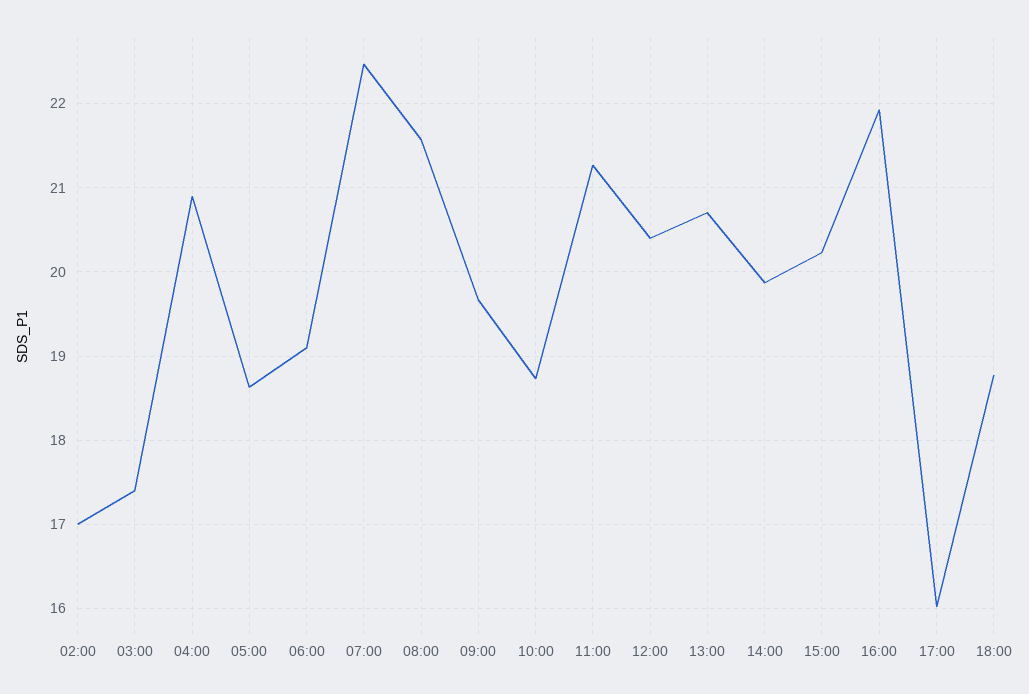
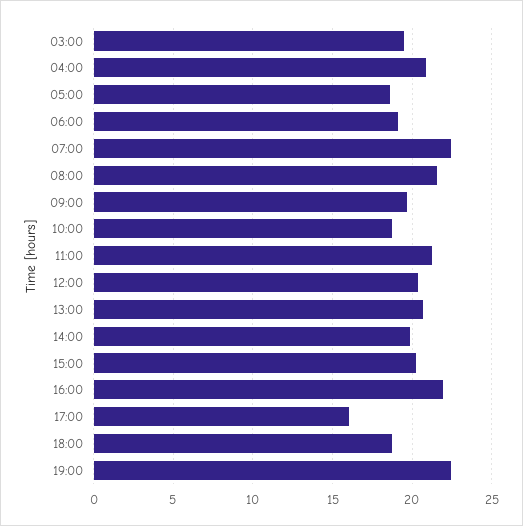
02:00: 17 -> none
03:00: 17.4 -> 19.5
19:00: none -> 22.5

